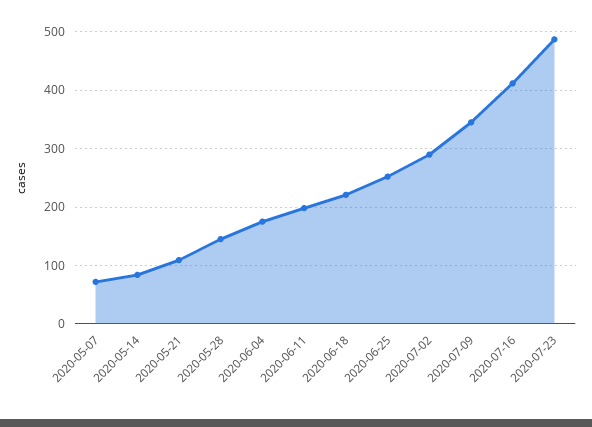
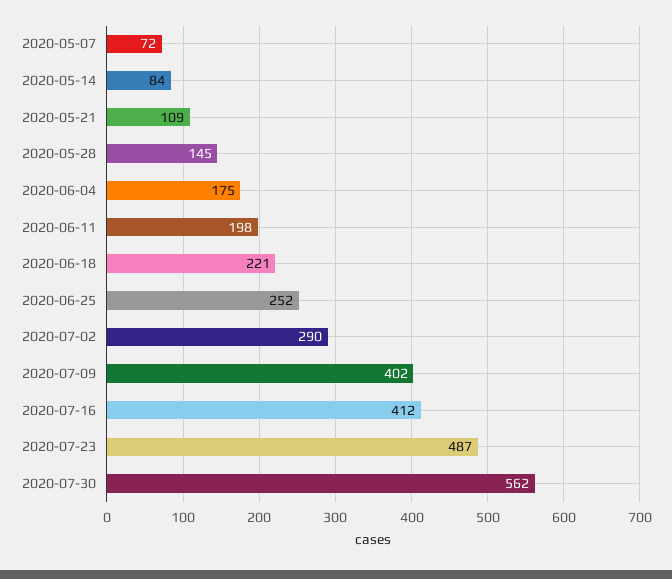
2020-07-09: 340 -> 402
2020-07-30: none -> 562

